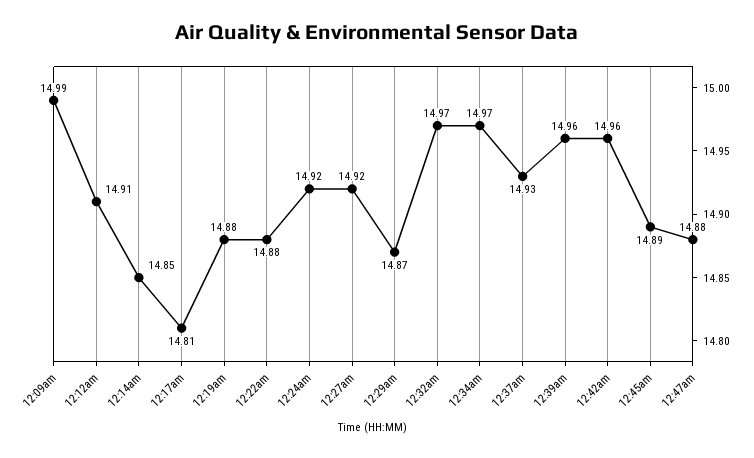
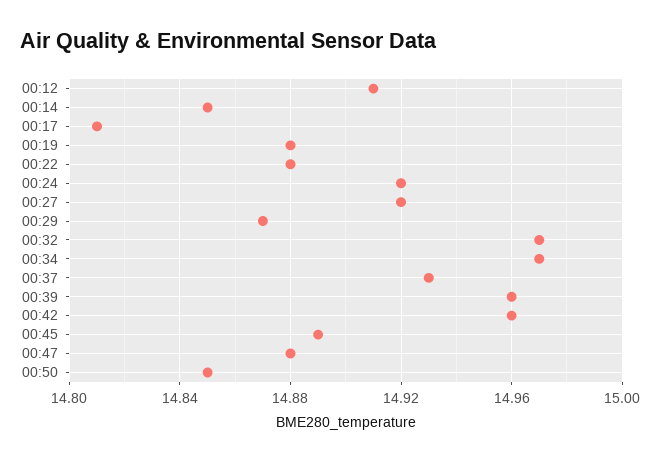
12:09am: 14.99 -> none
00:50: none -> 14.85

